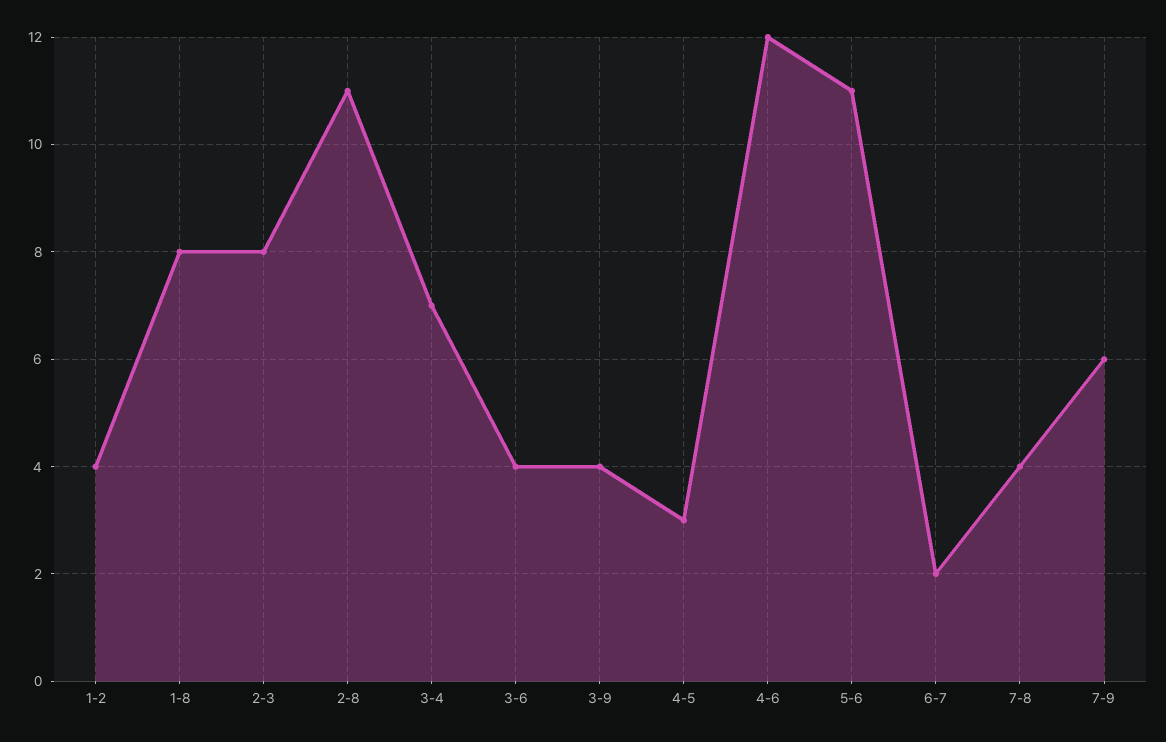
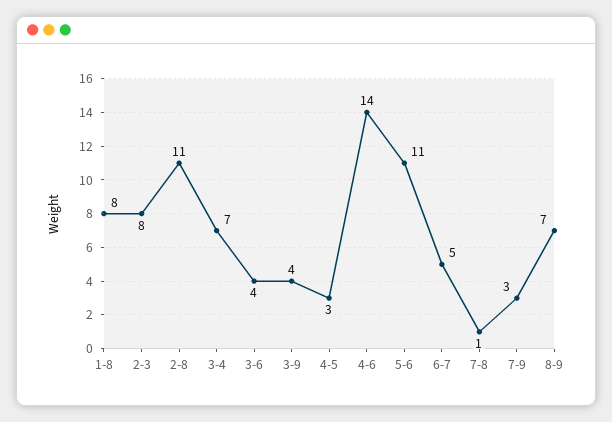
1-2: 4 -> none
4-6: 12 -> 14
6-7: 2 -> 5
7-8: 4 -> 1
7-9: 6 -> 3
8-9: none -> 7

